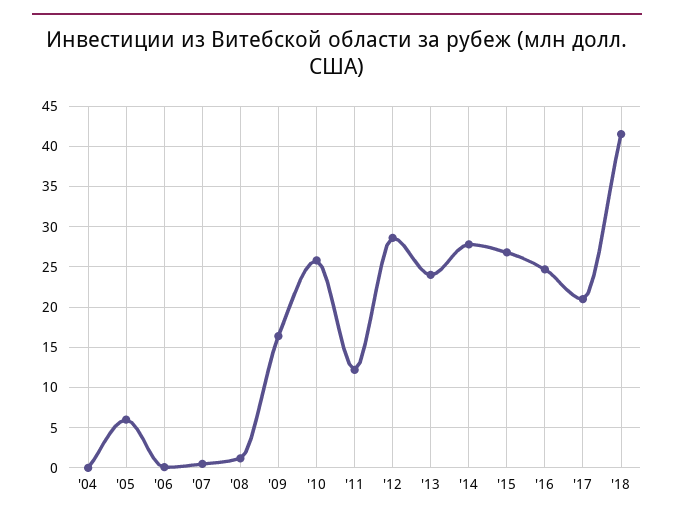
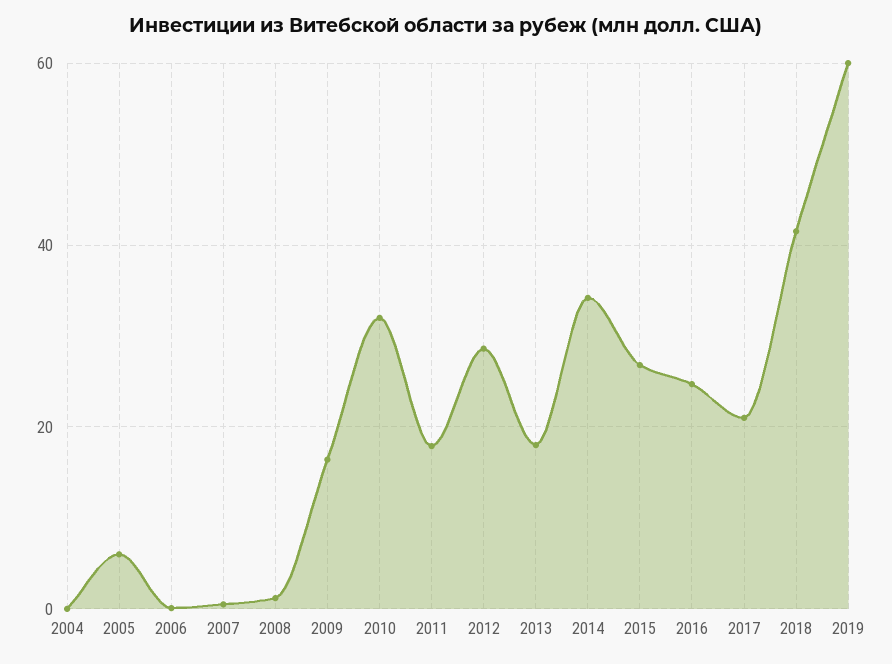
'10: 26 -> 32
'11: 12 -> 18
'13: 24 -> 18
'14: 28 -> 34
2019: none -> 60

